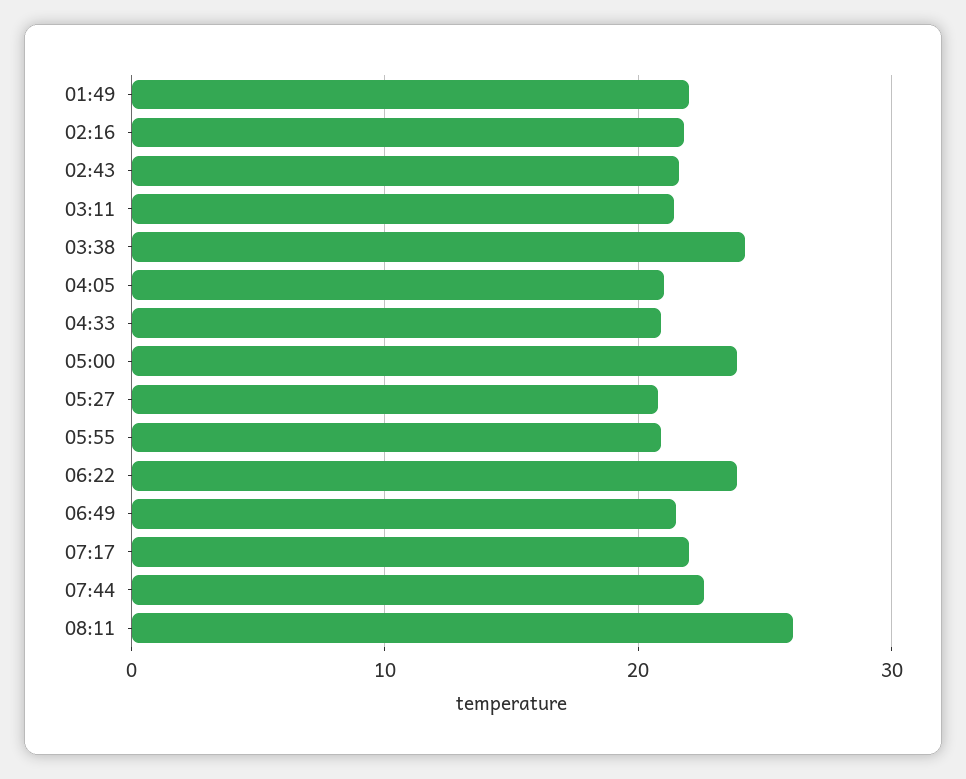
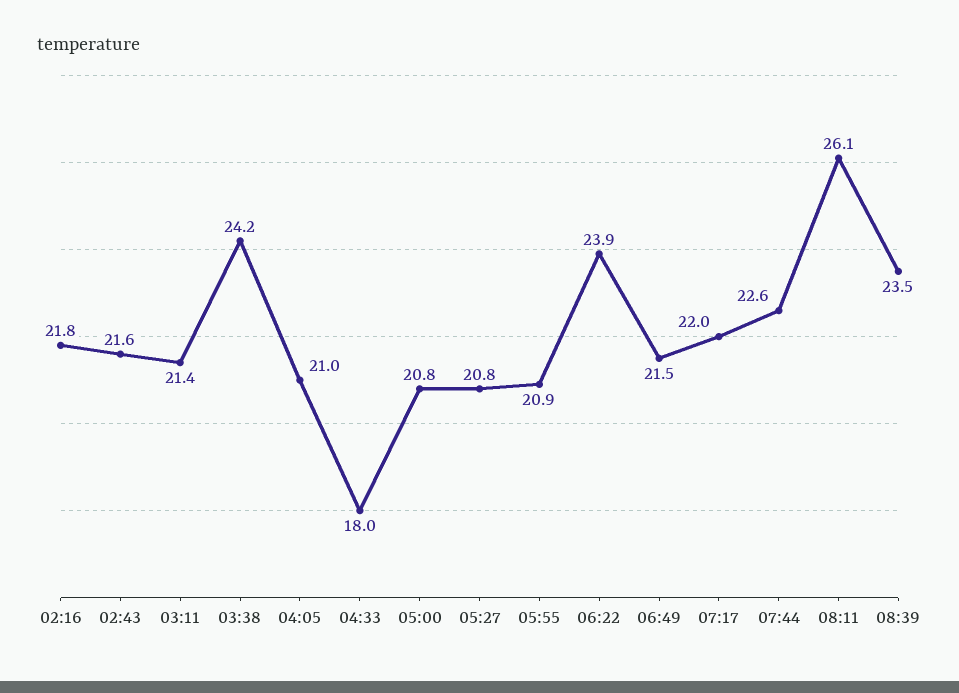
01:49: 22 -> none
04:33: 21 -> 18
05:00: 24 -> 20.8
08:39: none -> 23.5

